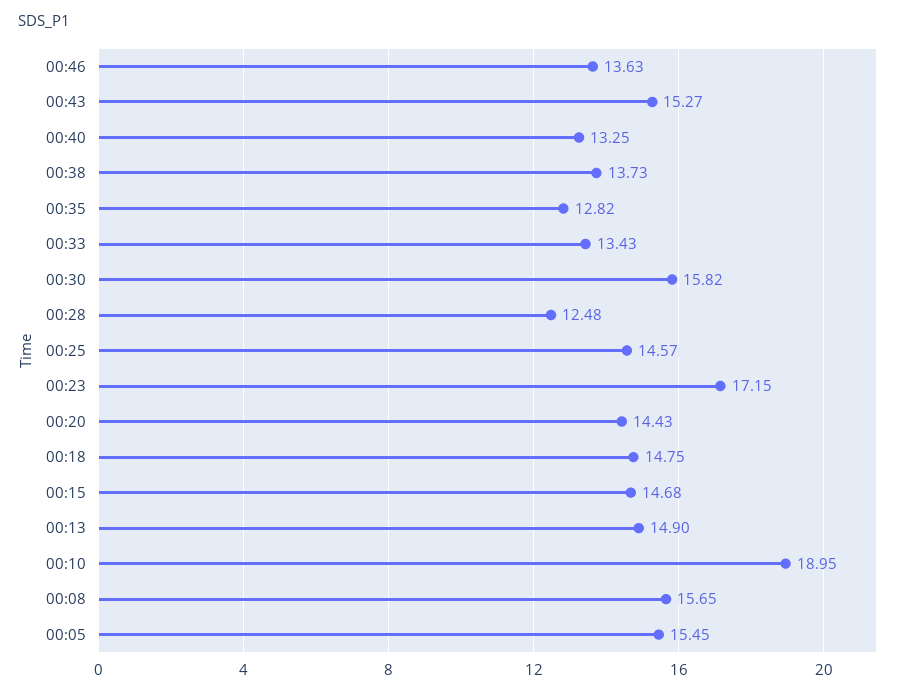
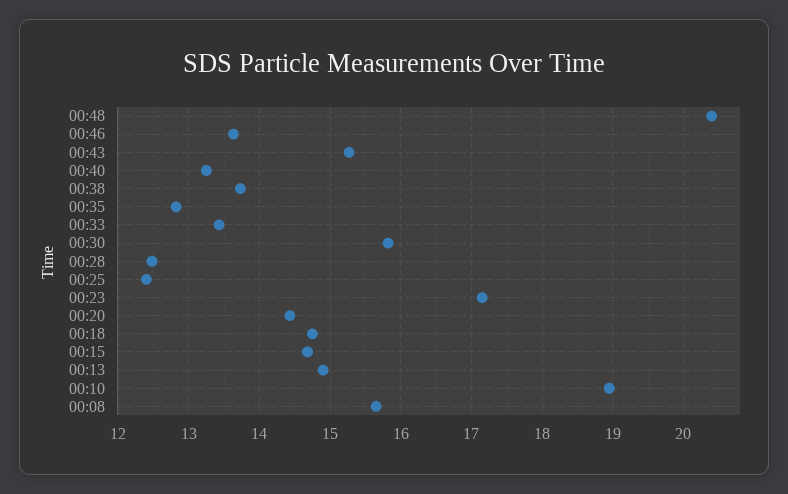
00:25: 14.57 -> 12.4
00:05: 15.45 -> none
00:48: none -> 20.4

